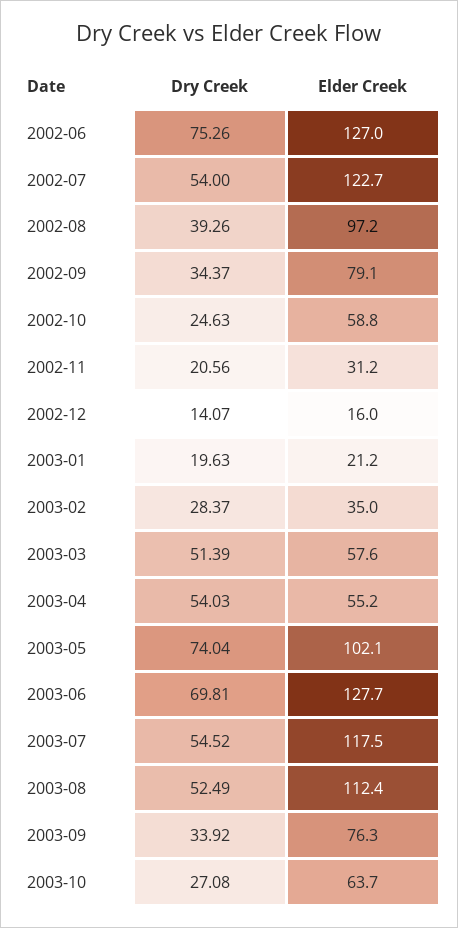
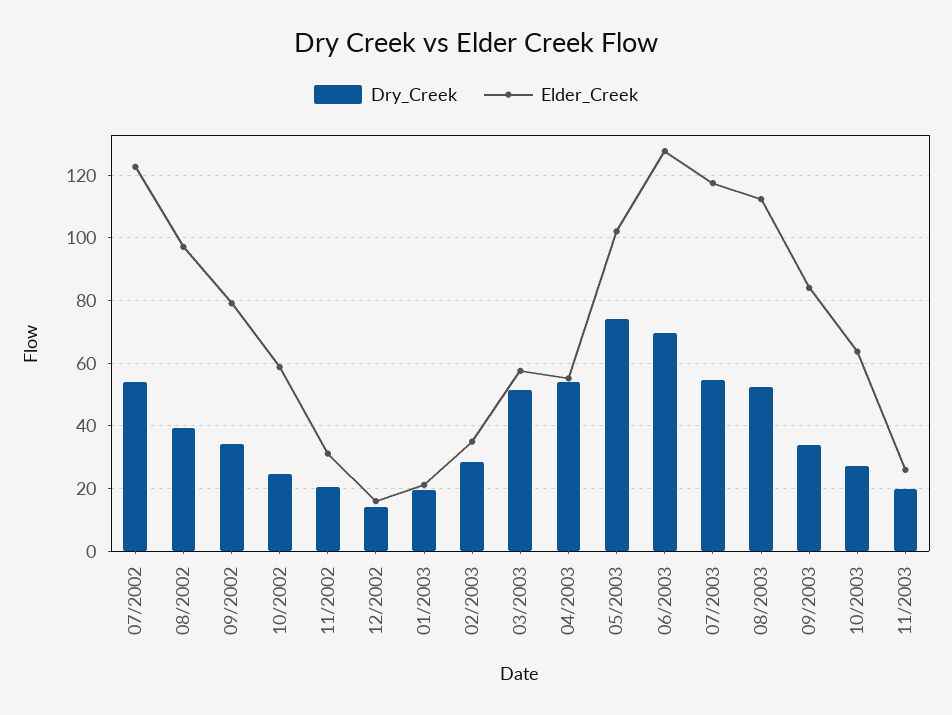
Dry Creek, 2002-06: 75.26 -> none
Elder Creek, 2002-06: 127 -> none
Elder Creek, 2003-09: 76.3 -> 84
Dry Creek, 11/2003: none -> 20
Elder Creek, 11/2003: none -> 26

